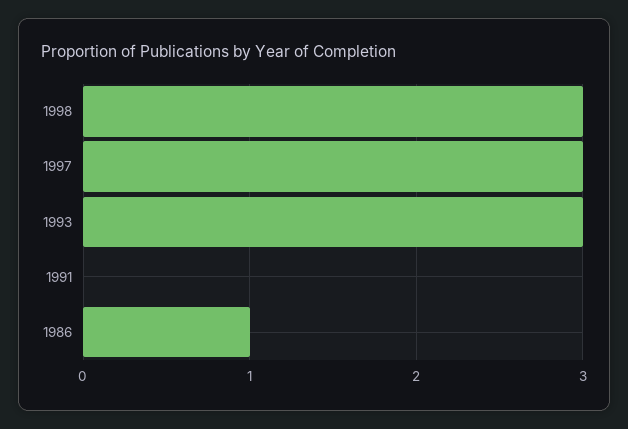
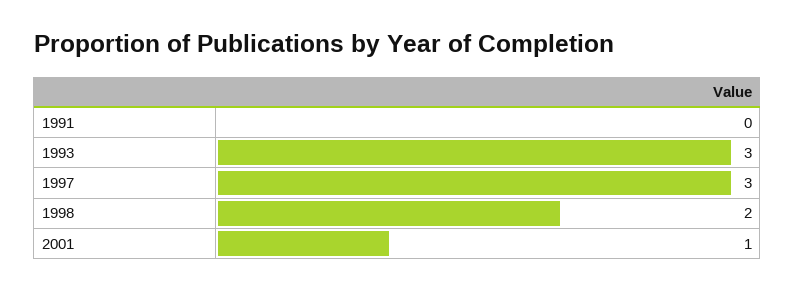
1998: 3 -> 2
1986: 1 -> none
2001: none -> 1

